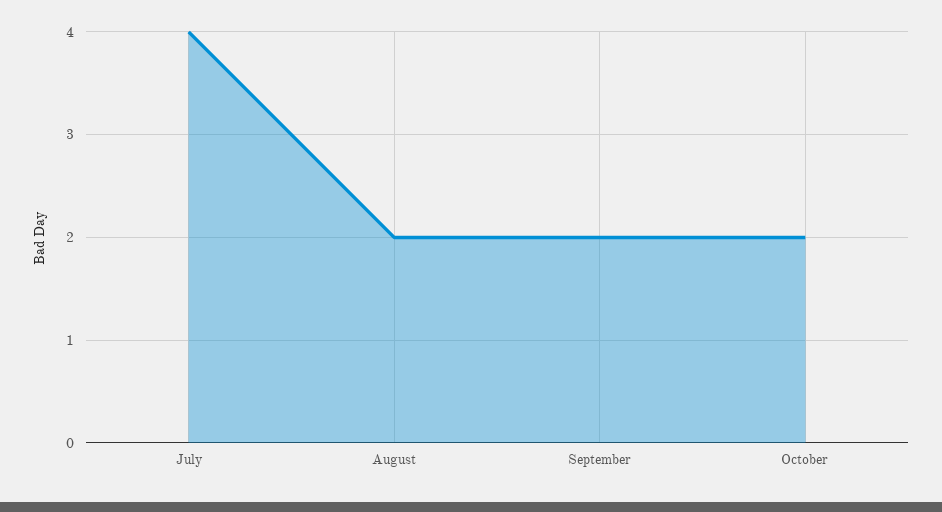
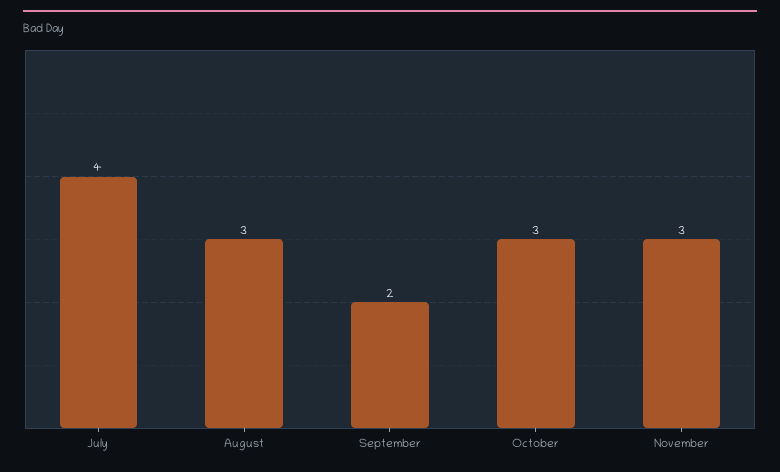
August: 2 -> 3
October: 2 -> 3
November: none -> 3

